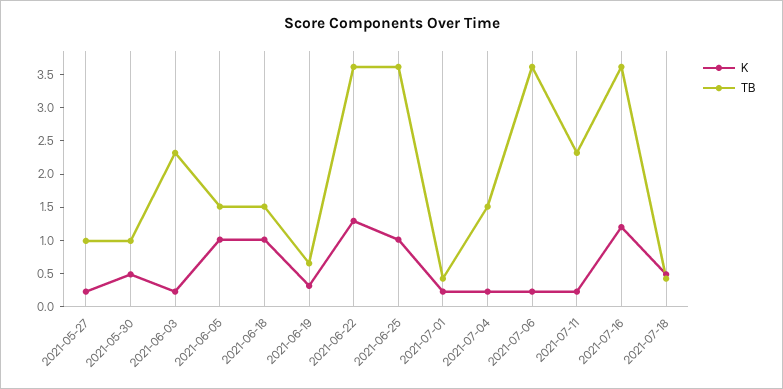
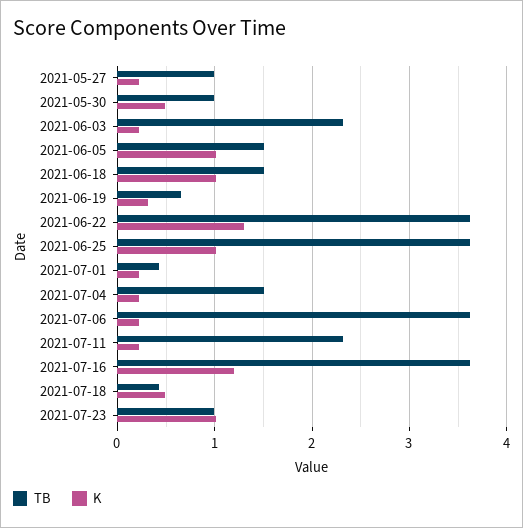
TB, 2021-07-23: none -> 1
K, 2021-07-23: none -> 1

